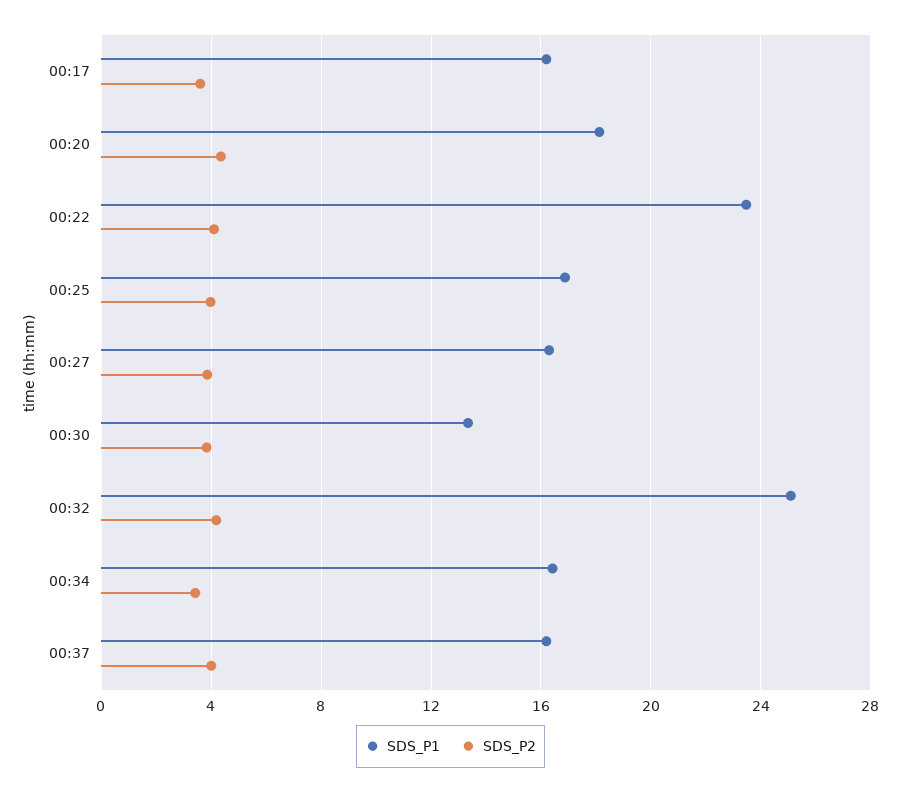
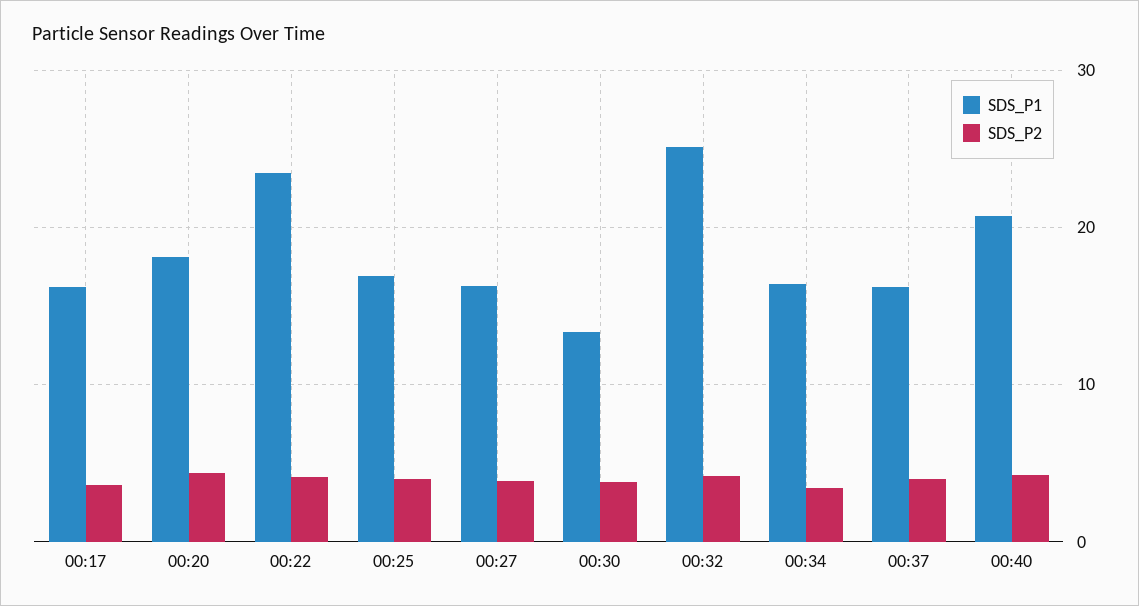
SDS_P1, 00:40: none -> 21
SDS_P2, 00:40: none -> 4

